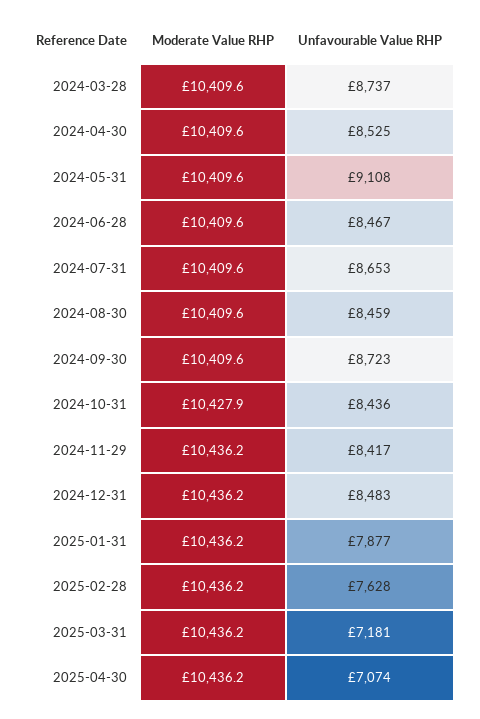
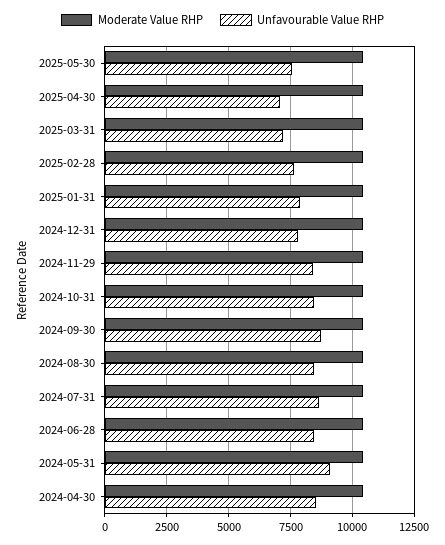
Moderate Value RHP, 2024-03-28: 10409.6 -> none
Unfavourable Value RHP, 2024-03-28: 8737 -> none
Unfavourable Value RHP, 2024-12-31: 8483 -> 7750
Moderate Value RHP, 2025-05-30: none -> 10500
Unfavourable Value RHP, 2025-05-30: none -> 7500

